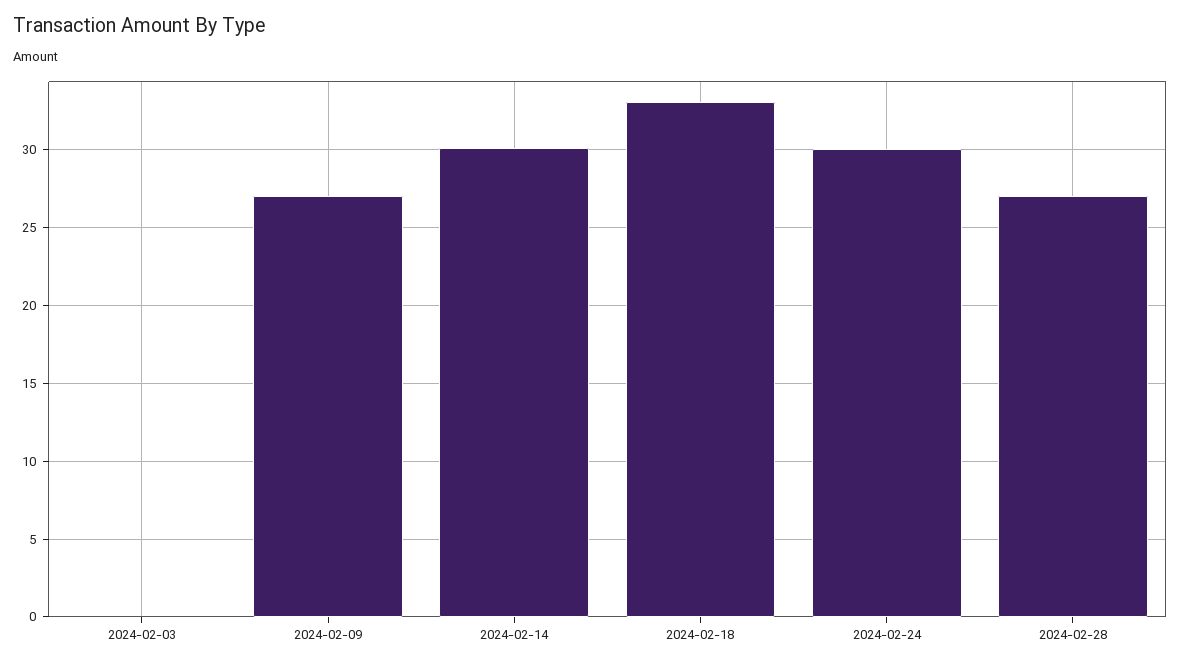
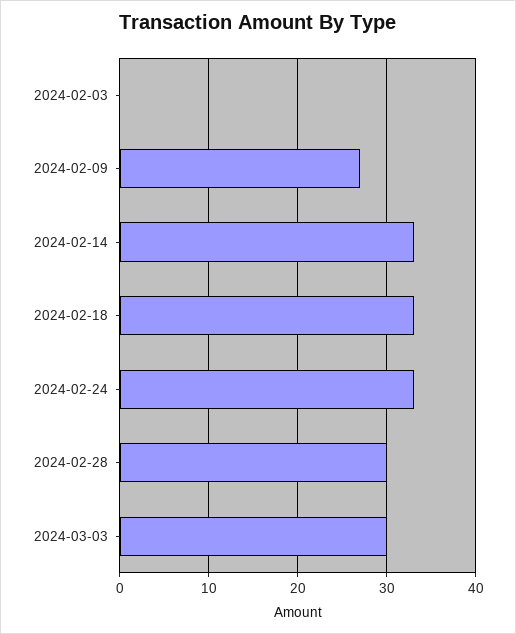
2024-02-14: 30 -> 33
2024-02-24: 30 -> 33
2024-02-28: 27 -> 30
2024-03-03: none -> 30

